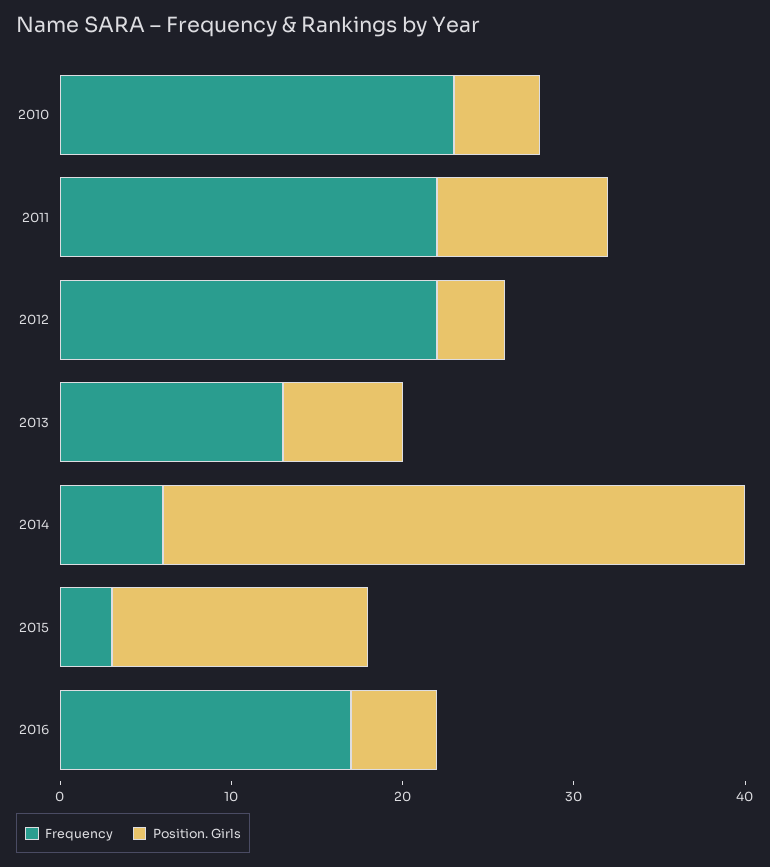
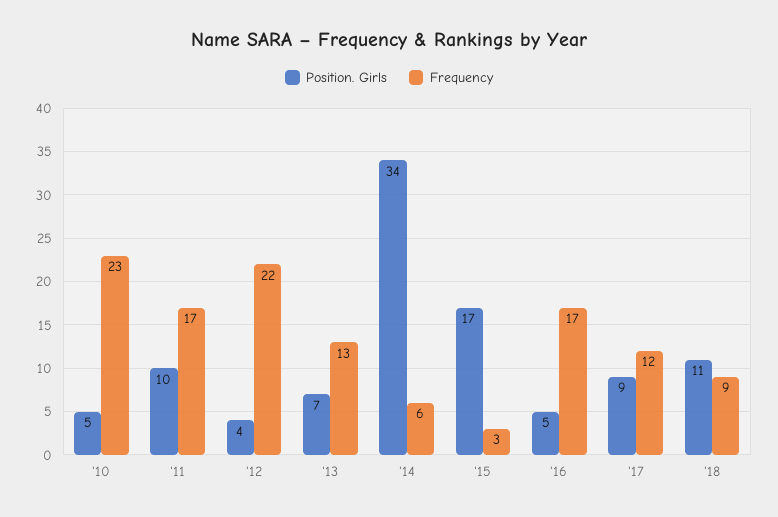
Frequency, 2011: 22 -> 17
Position. Girls, 2015: 15 -> 17
Position. Girls, '17: none -> 9
Frequency, '17: none -> 12
Position. Girls, '18: none -> 11
Frequency, '18: none -> 9

